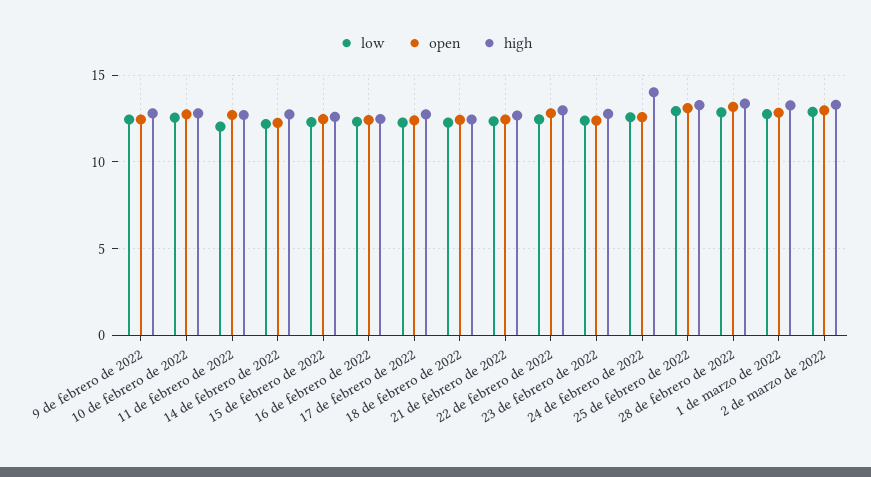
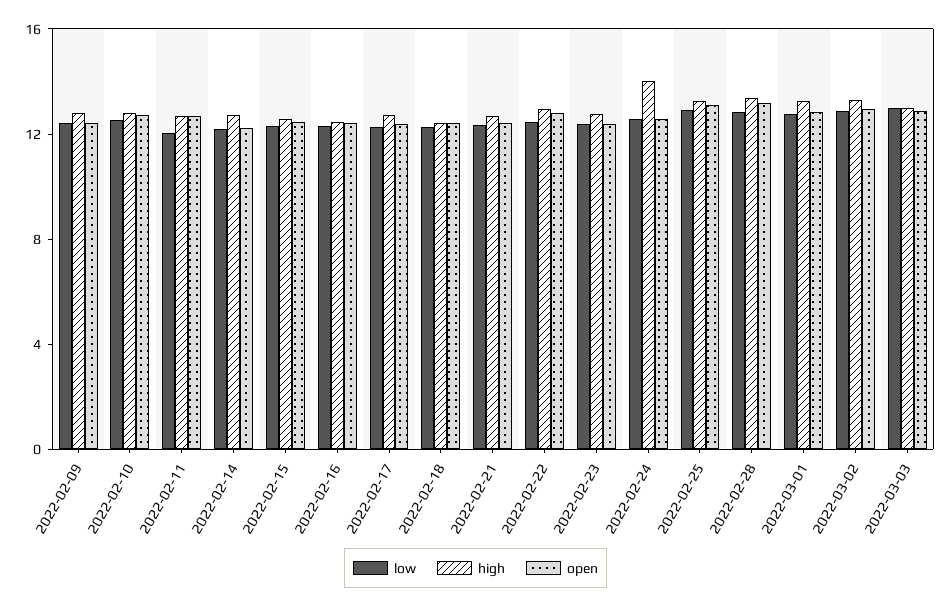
low, 2022-03-03: none -> 13
high, 2022-03-03: none -> 13
open, 2022-03-03: none -> 13

